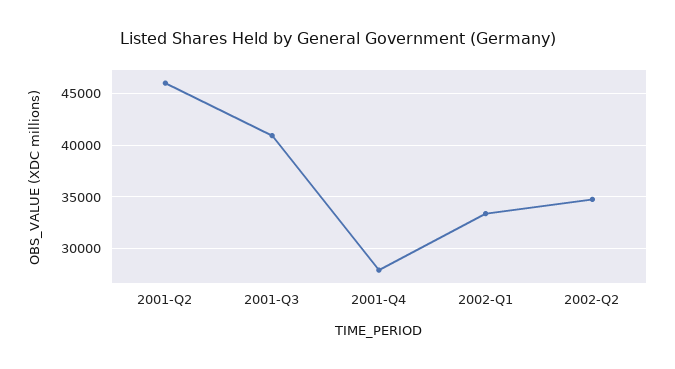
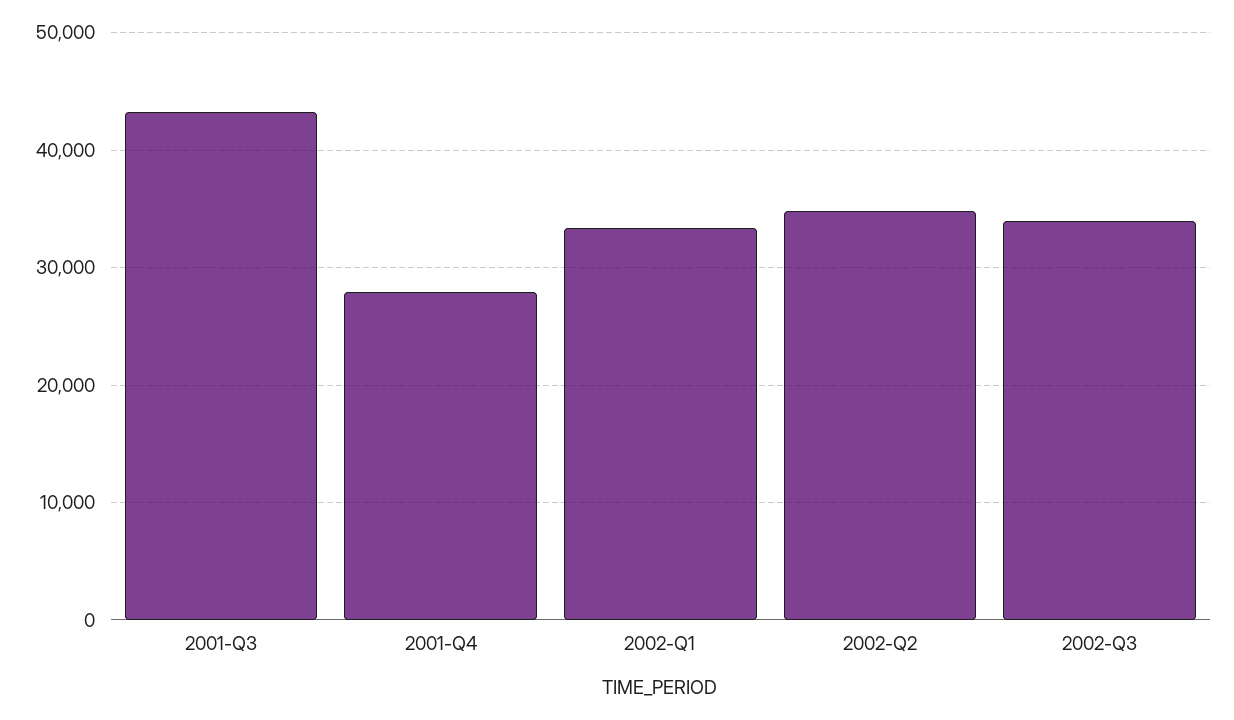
2001-Q2: 46000 -> none
2001-Q3: 41000 -> 43000
2002-Q3: none -> 34000

